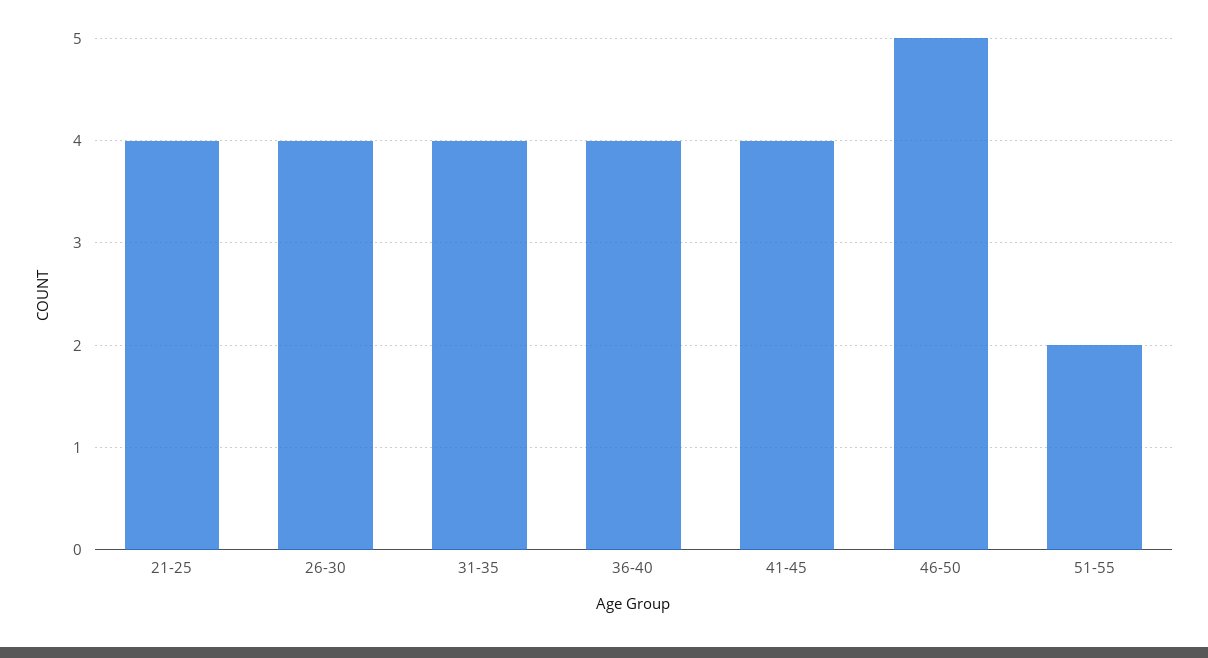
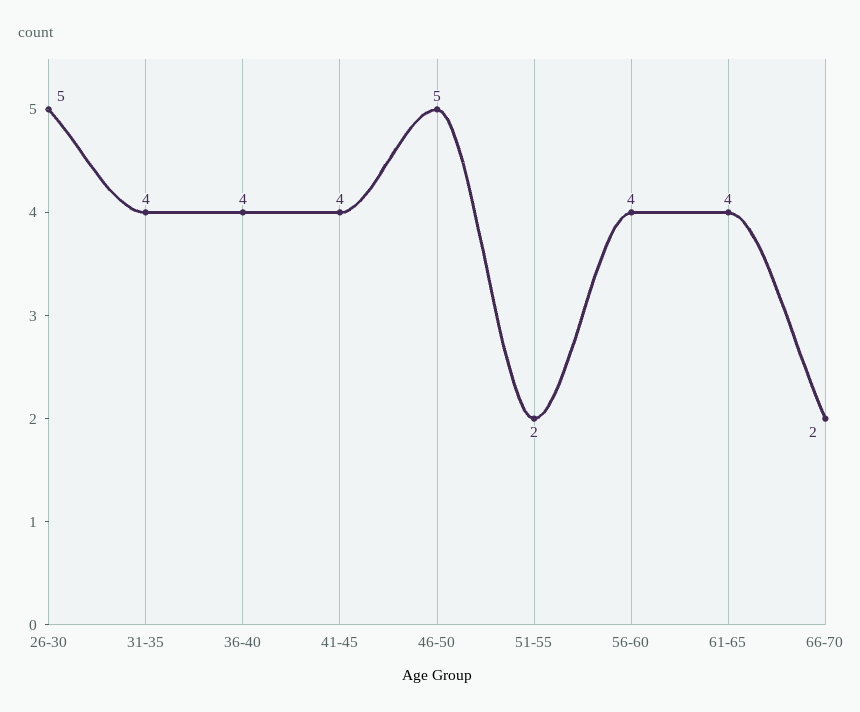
21-25: 4 -> none
26-30: 4 -> 5
56-60: none -> 4
61-65: none -> 4
66-70: none -> 2

